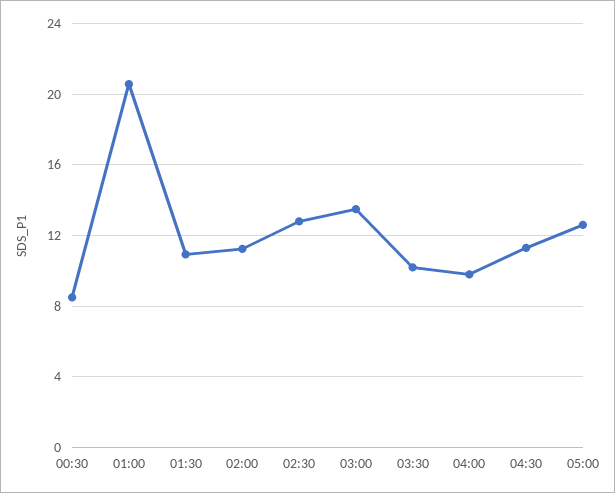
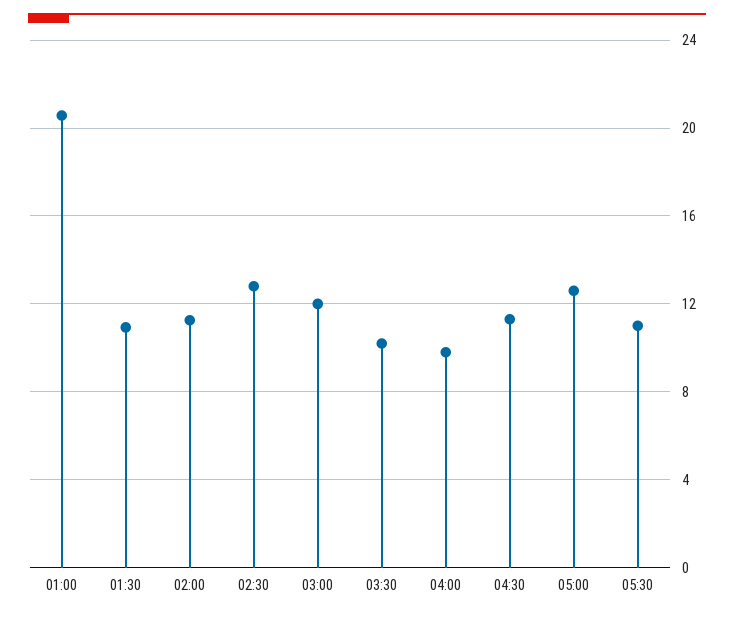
00:30: 8.5 -> none
03:00: 13.5 -> 12
05:30: none -> 11

